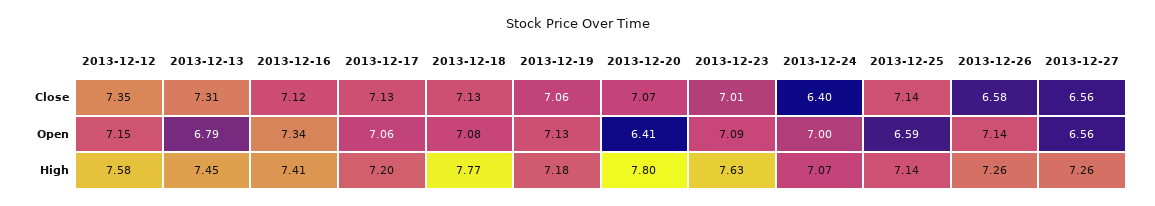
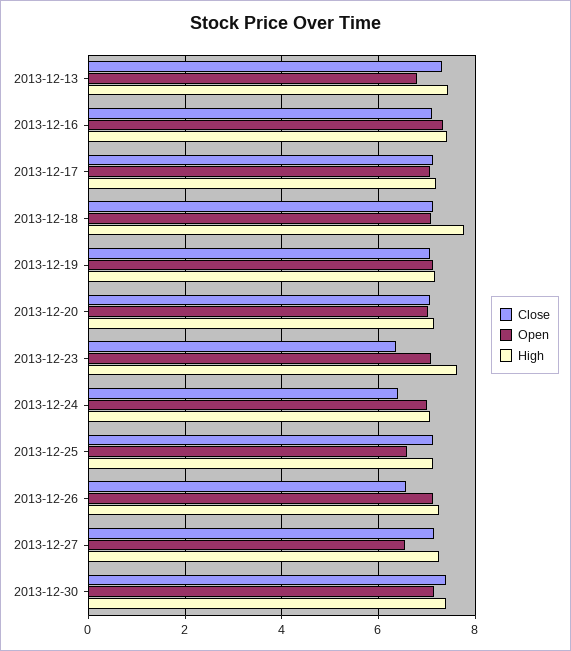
Close, 2013-12-12: 7.35 -> none
Close, 2013-12-23: 7.01 -> 6.4
Close, 2013-12-27: 6.56 -> 7.2
Open, 2013-12-12: 7.15 -> none
Open, 2013-12-20: 6.41 -> 7
High, 2013-12-12: 7.58 -> none
High, 2013-12-20: 7.8 -> 7.2
Close, 2013-12-30: none -> 7.4
Open, 2013-12-30: none -> 7.2
High, 2013-12-30: none -> 7.4

